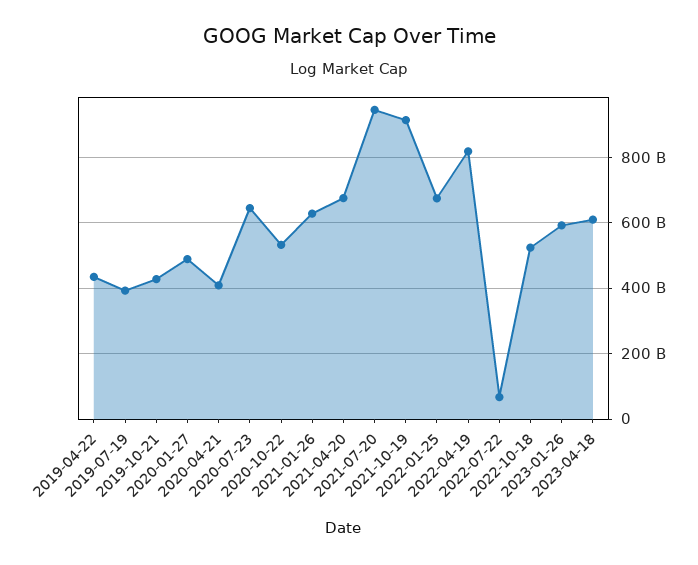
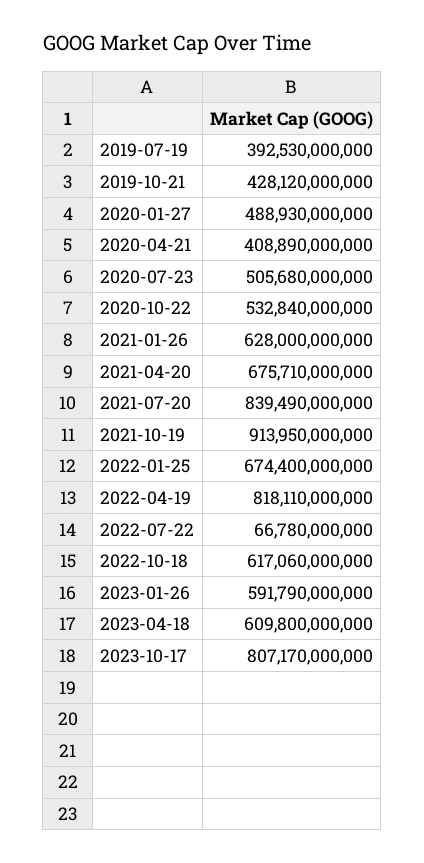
2019-04-22: 440000000000 -> none
2020-07-23: 640000000000 -> 505680000000
2021-07-20: 940000000000 -> 839490000000
2022-10-18: 520000000000 -> 617060000000
2023-10-17: none -> 807170000000

